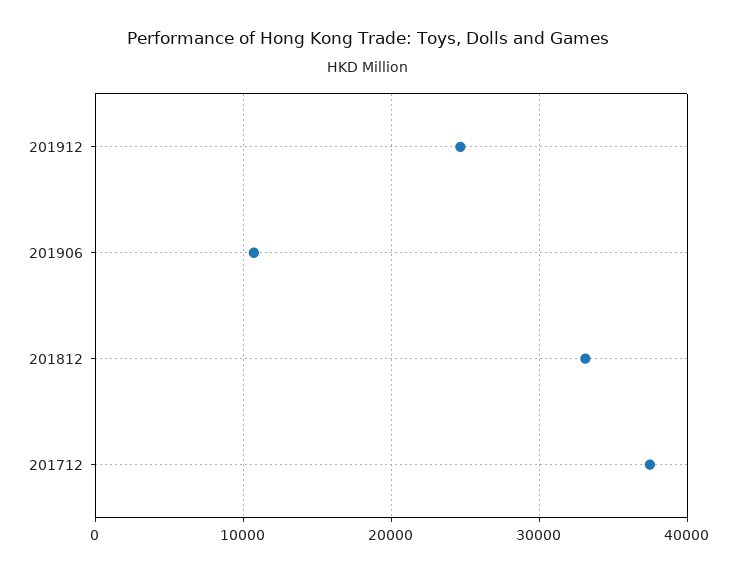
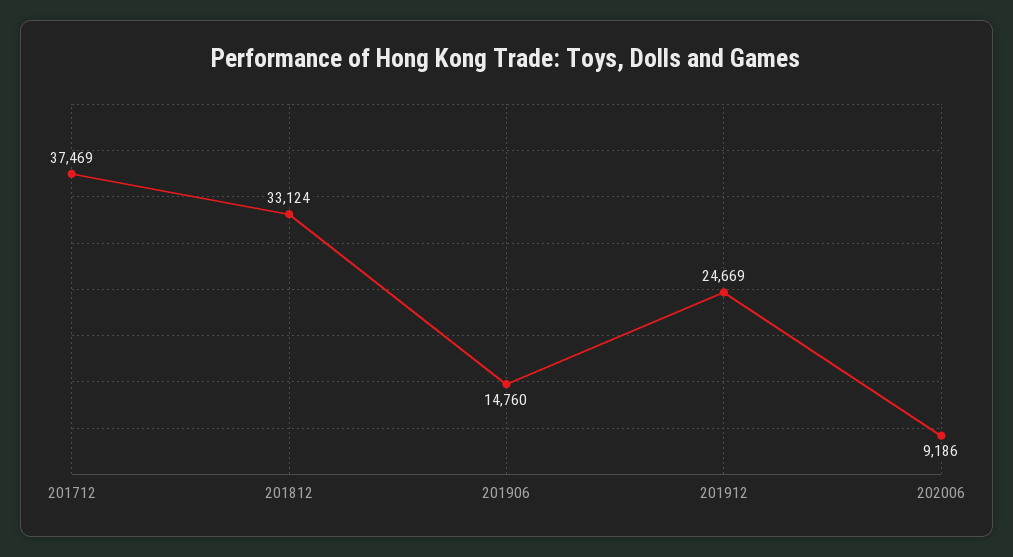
201906: 11000 -> 14760
202006: none -> 9186

